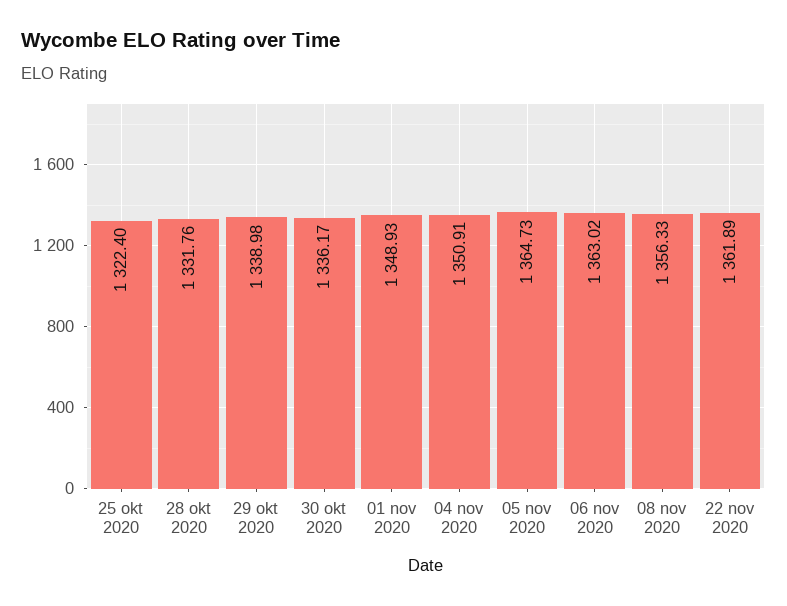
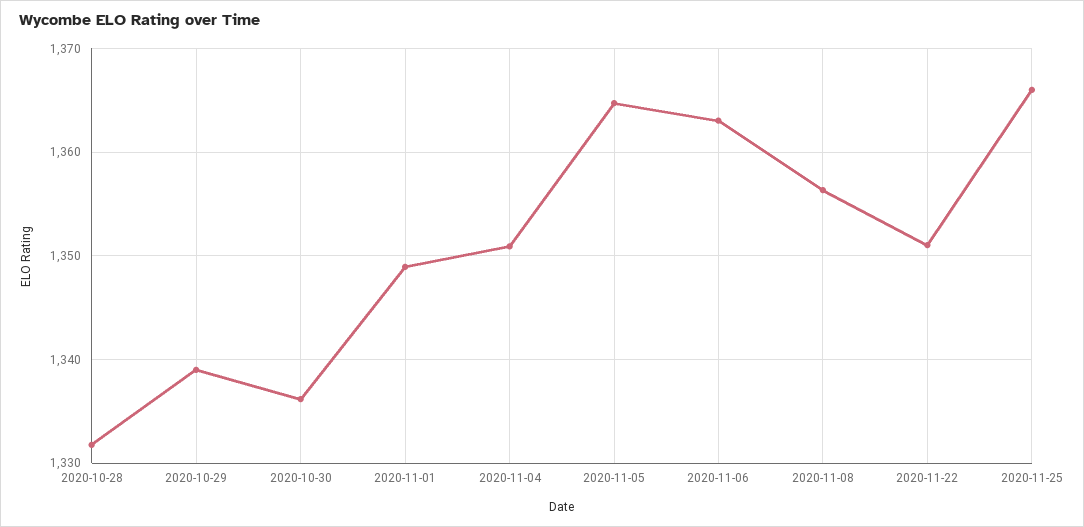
25 okt 2020: 1322.4 -> none
22 nov 2020: 1361.89 -> 1351
2020-11-25: none -> 1366

